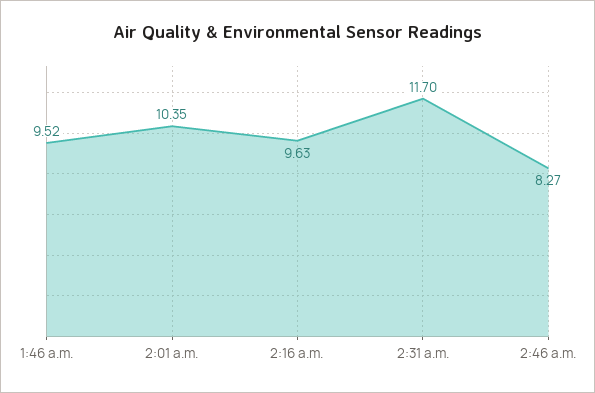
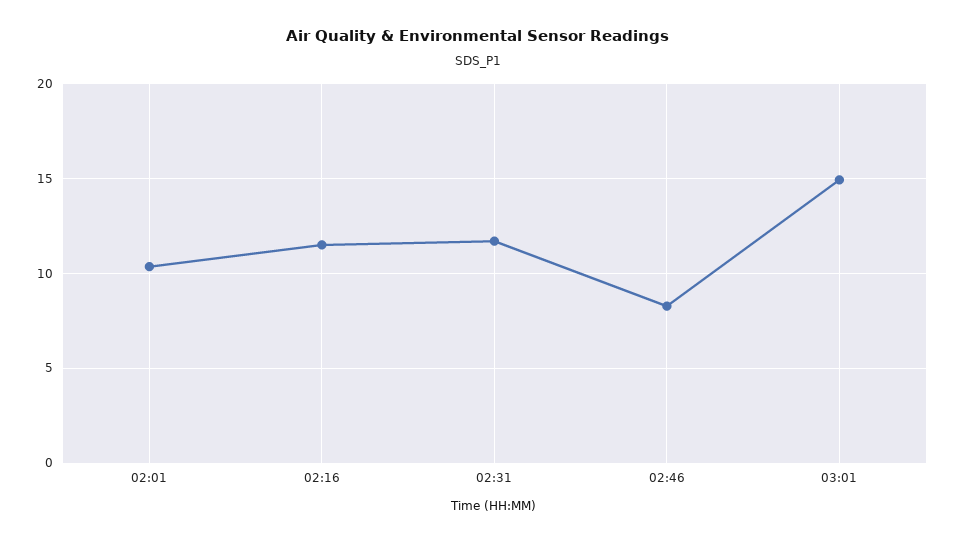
1:46 a.m.: 9.52 -> none
2:16 a.m.: 9.63 -> 11.5
03:01: none -> 15

